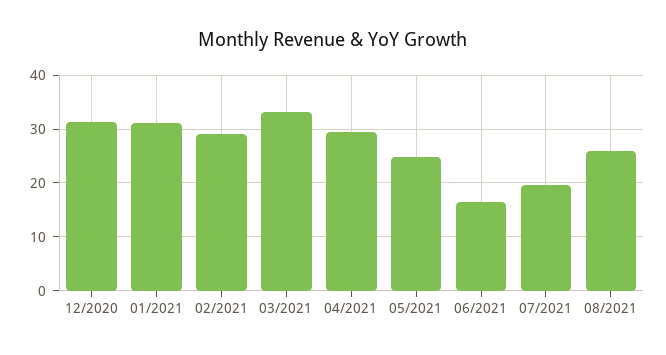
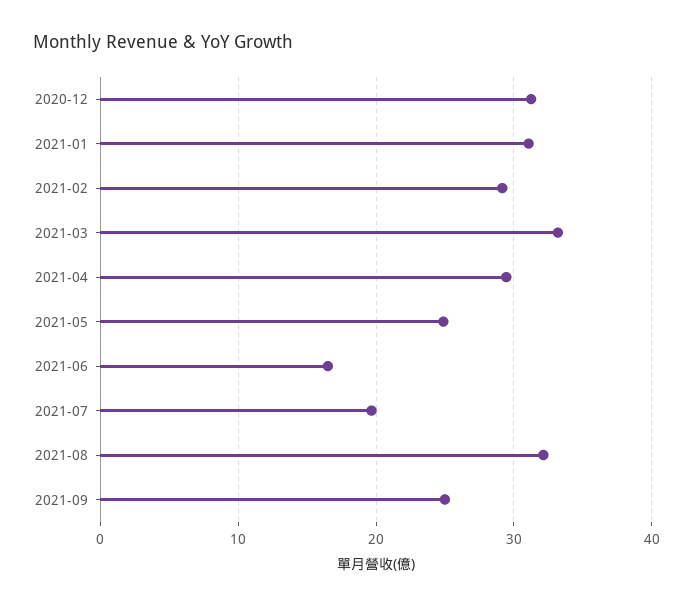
08/2021: 26 -> 32
2021-09: none -> 25

